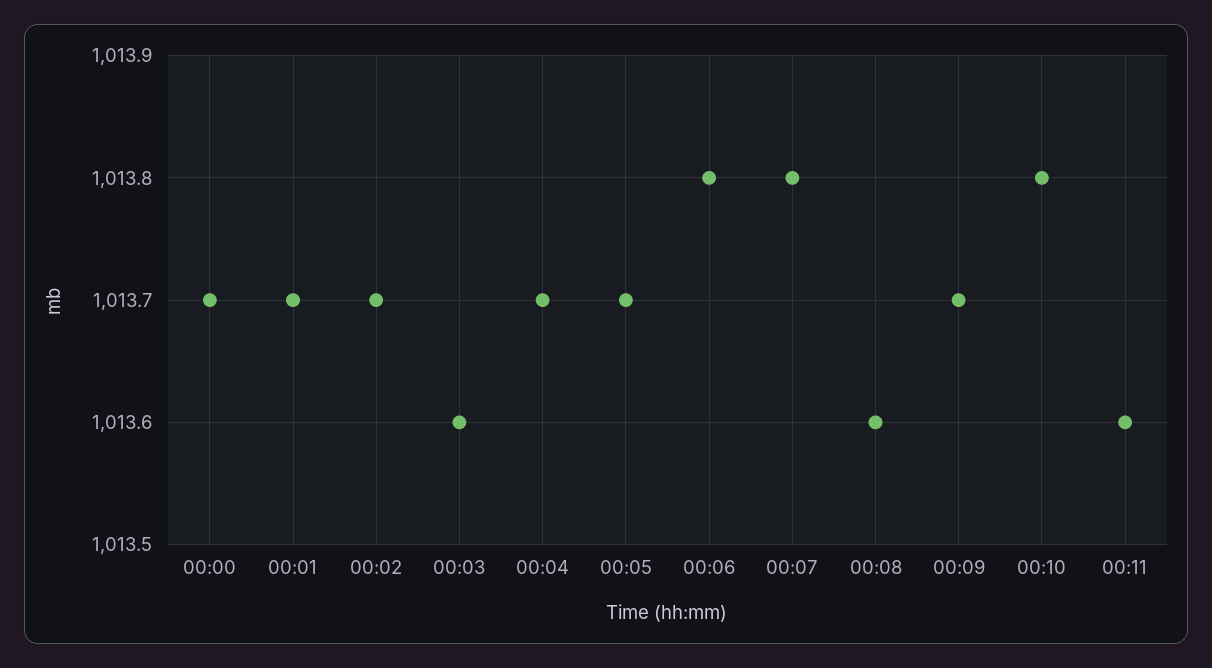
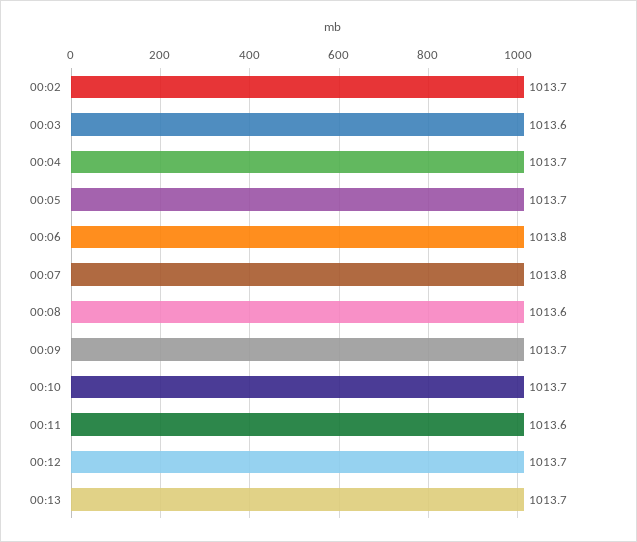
00:00: 1013.7 -> none
00:01: 1013.7 -> none
00:10: 1013.8 -> 1013.7
00:12: none -> 1013.7
00:13: none -> 1013.7

